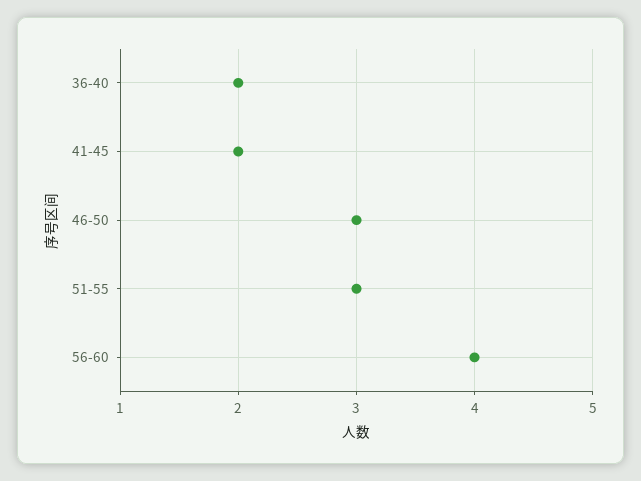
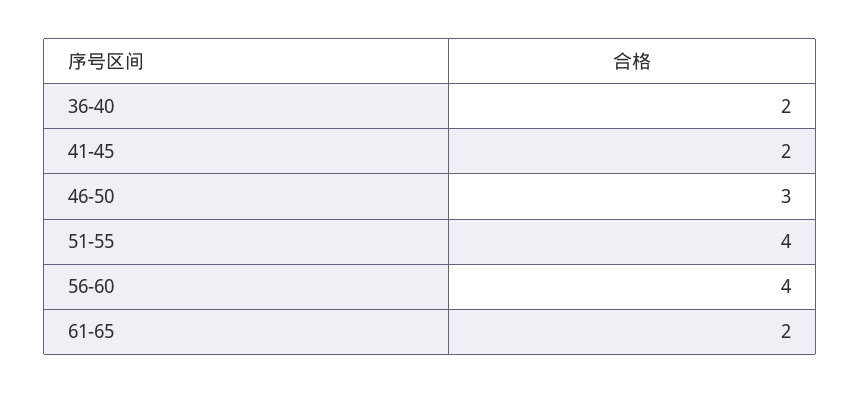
51-55: 3 -> 4
61-65: none -> 2

